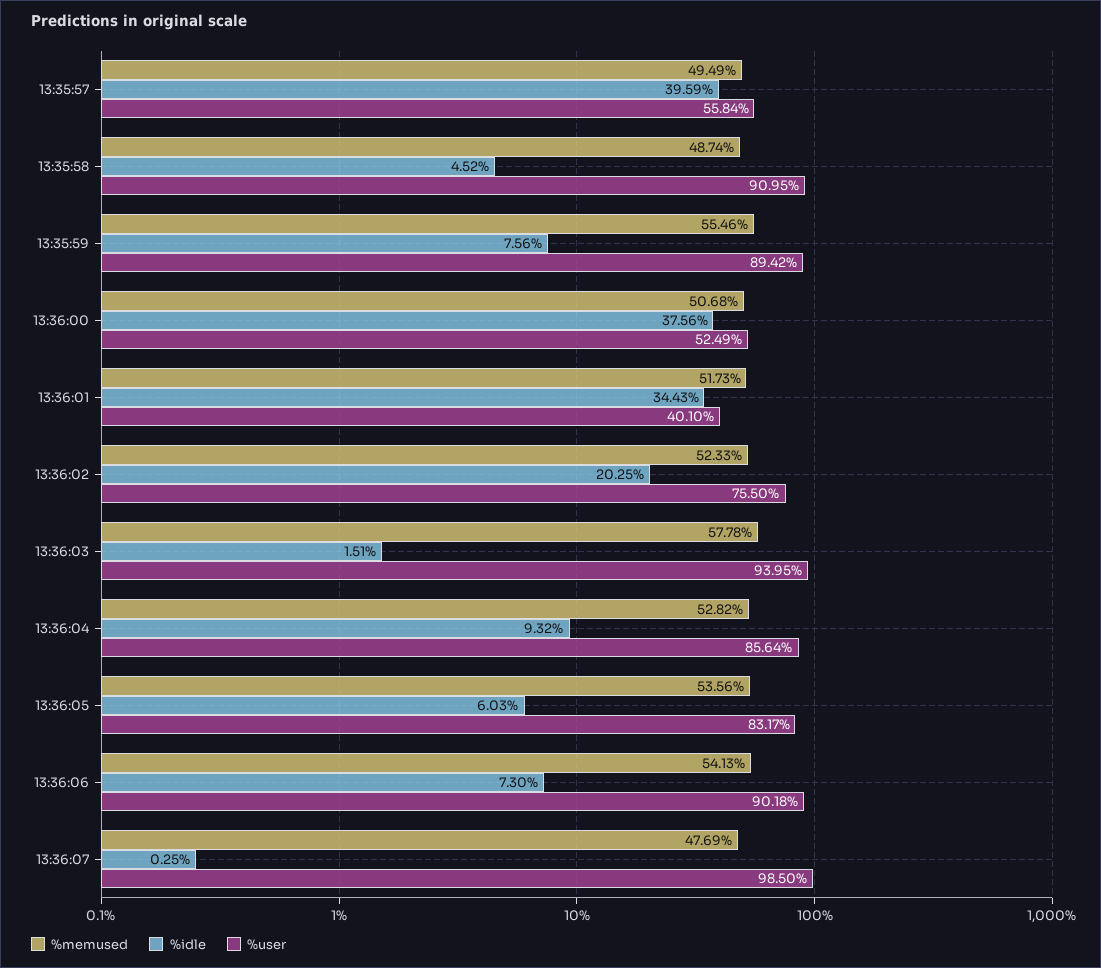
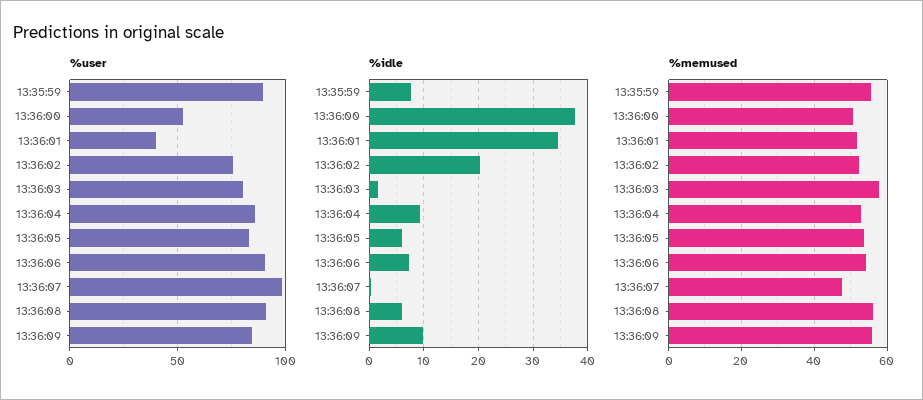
%memused, 13:35:57: 49.49 -> none
%idle, 13:35:57: 39.59 -> none
%user, 13:35:57: 55.84 -> none
%memused, 13:35:58: 48.74 -> none
%idle, 13:35:58: 4.52 -> none
%user, 13:35:58: 90.95 -> none
%user, 13:36:03: 93.95 -> 80
%user, 13:36:08: none -> 90
%user, 13:36:09: none -> 85
%idle, 13:36:08: none -> 6
%idle, 13:36:09: none -> 10
%memused, 13:36:08: none -> 56
%memused, 13:36:09: none -> 56

